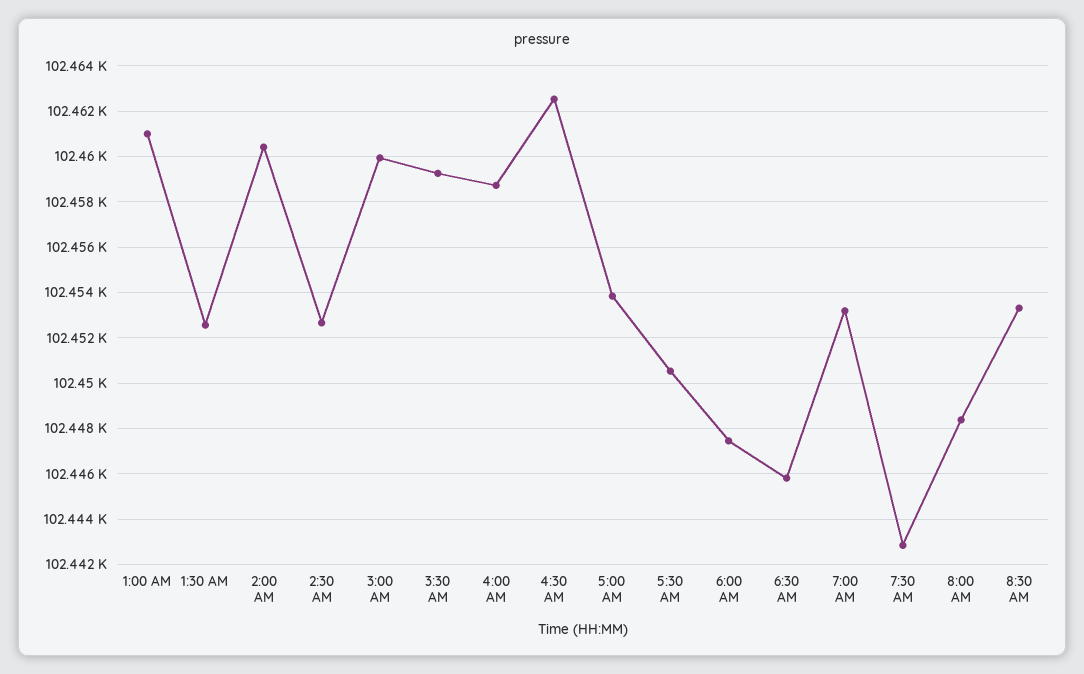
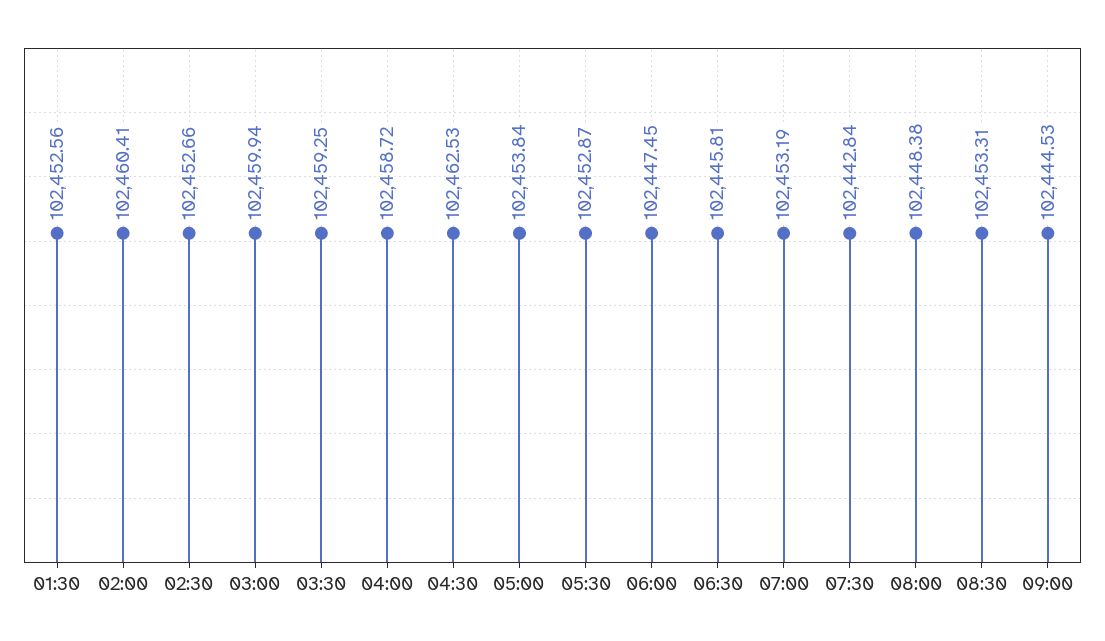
1:00 AM: 102461 -> none
5:30 AM: 102450.5 -> 102452.87
09:00: none -> 102444.53

